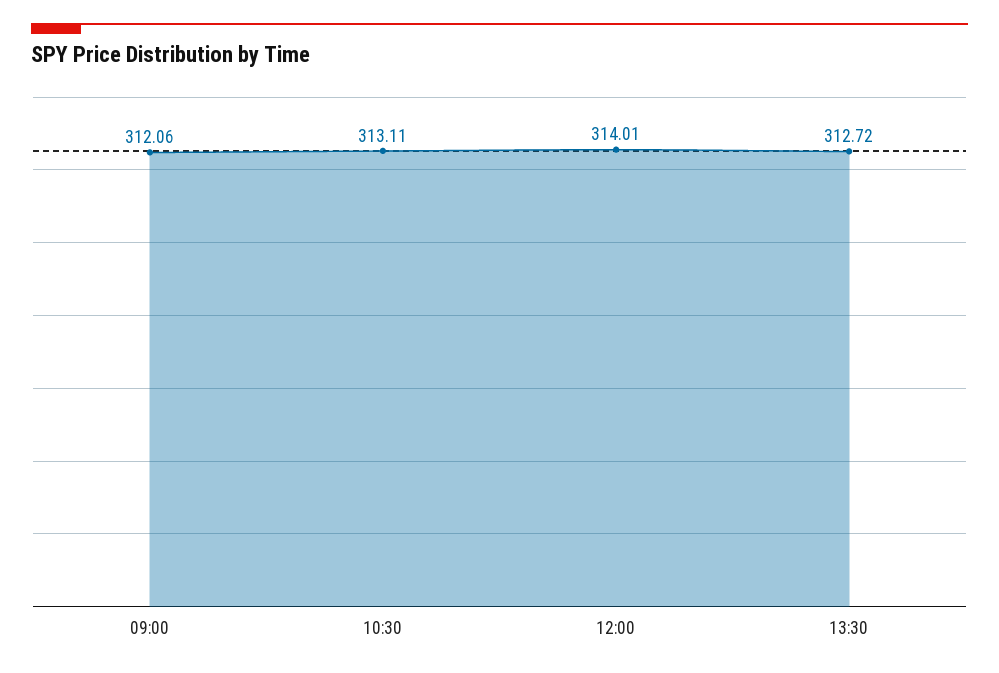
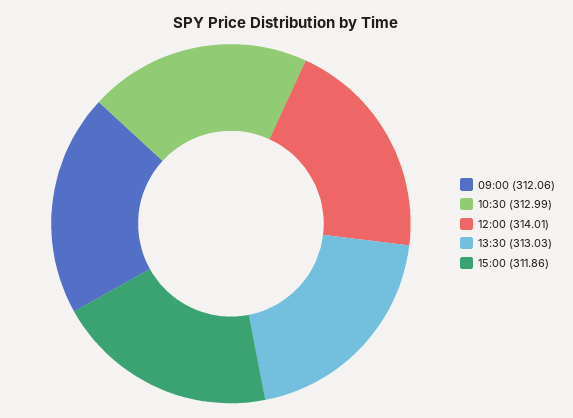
10:30: 313.11 -> 312.99
13:30: 312.72 -> 313.03
15:00: none -> 311.86

